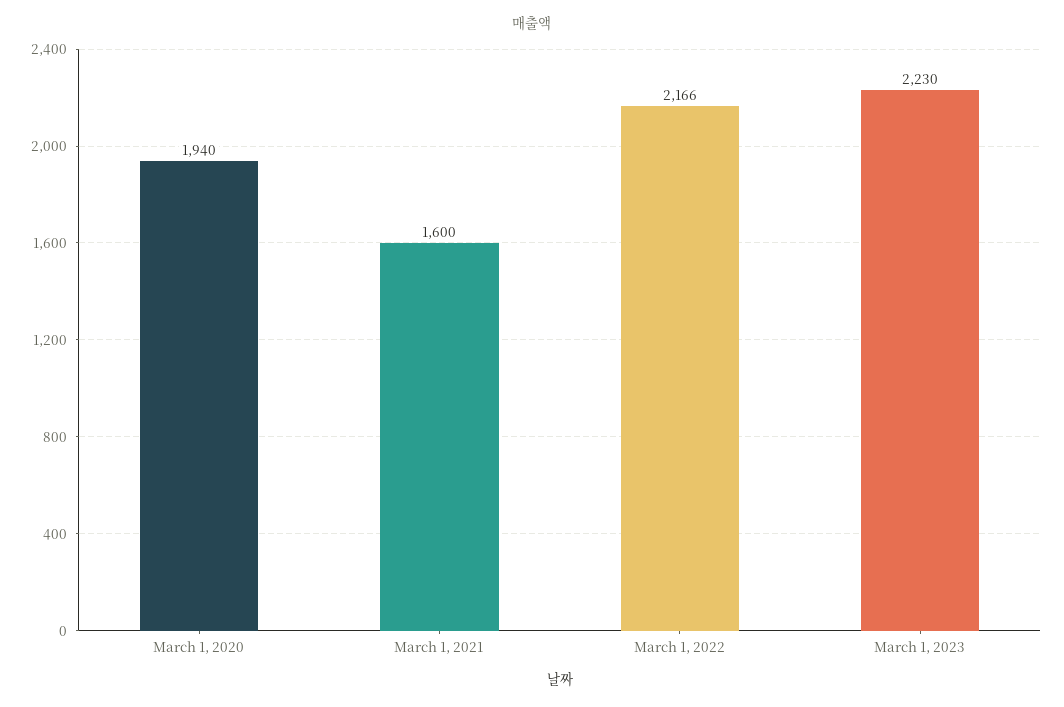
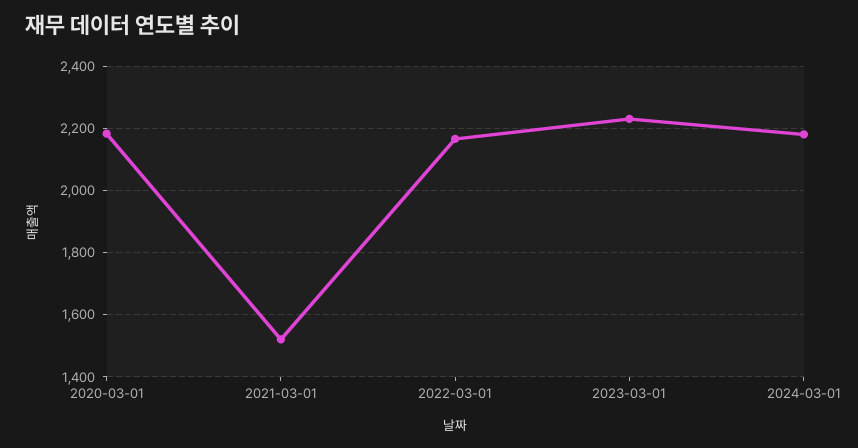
March 1, 2020: 1940 -> 2180
March 1, 2021: 1600 -> 1520
2024-03-01: none -> 2180

